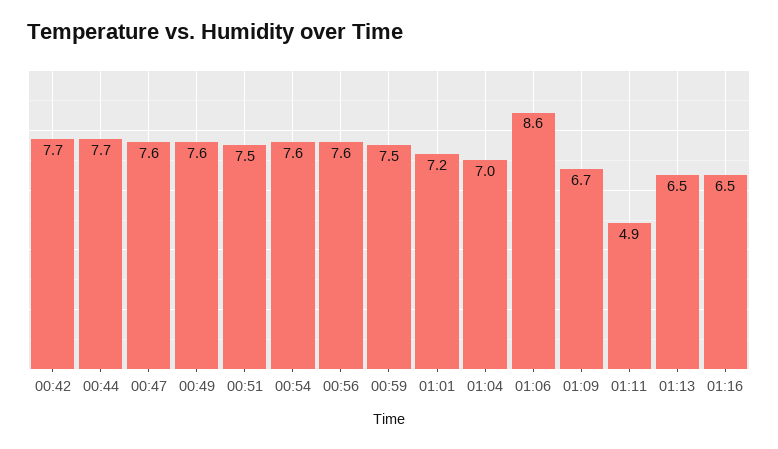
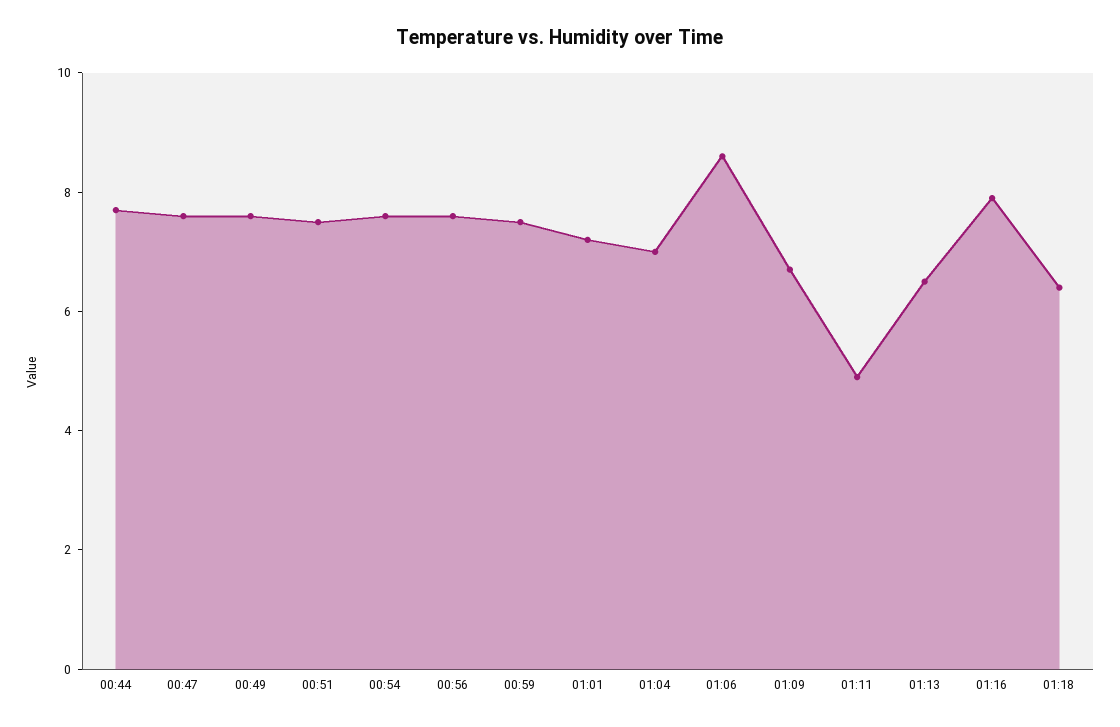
00:42: 7.7 -> none
01:16: 6.5 -> 8
01:18: none -> 6.5

